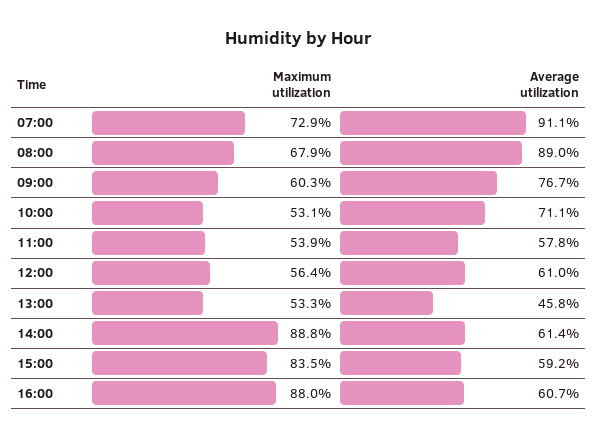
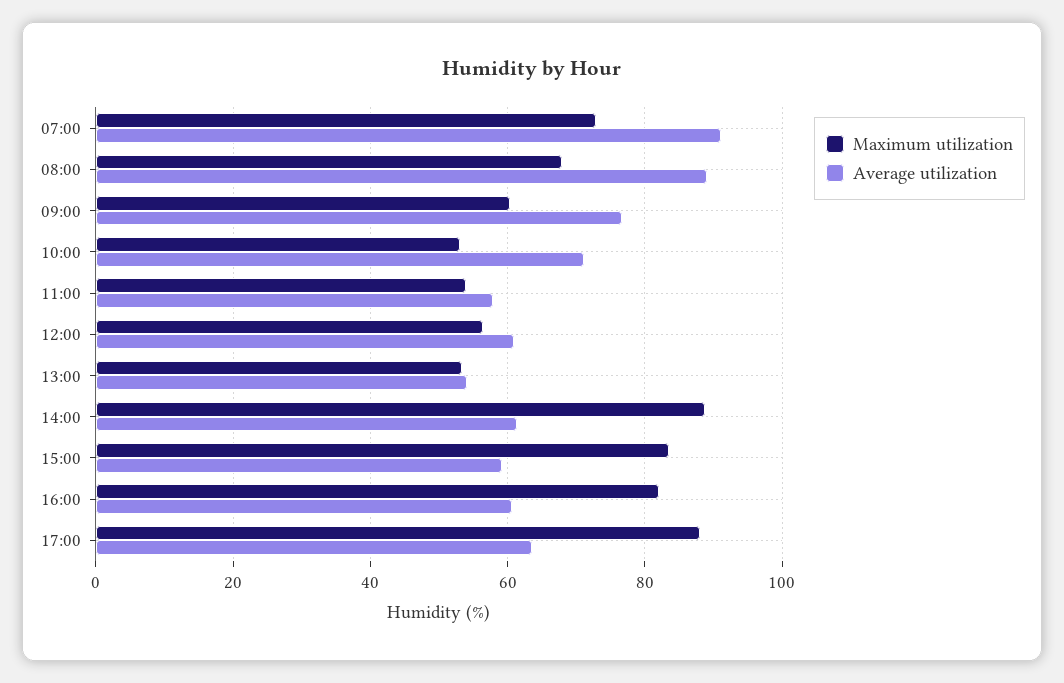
Average utilization, 13:00: 45.8 -> 54
Maximum utilization, 16:00: 88 -> 82
Maximum utilization, 17:00: none -> 88
Average utilization, 17:00: none -> 64

